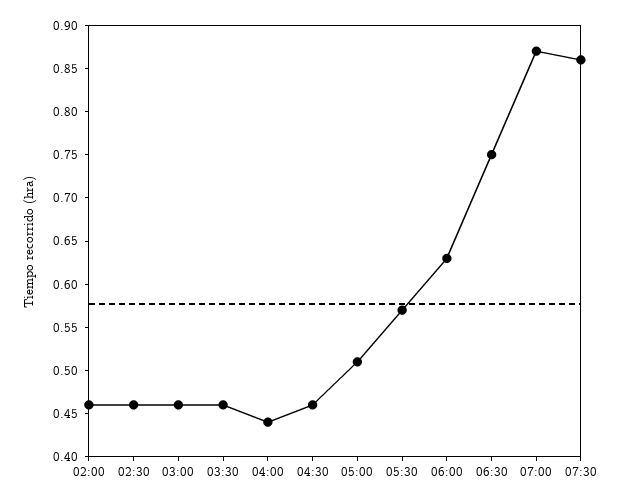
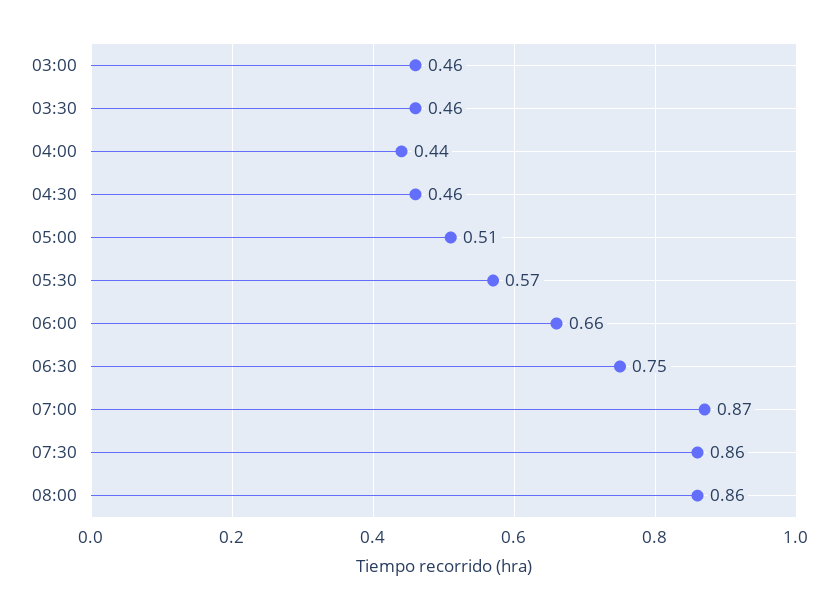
02:00: 0.46 -> none
02:30: 0.46 -> none
06:00: 0.63 -> 0.66
08:00: none -> 0.86

